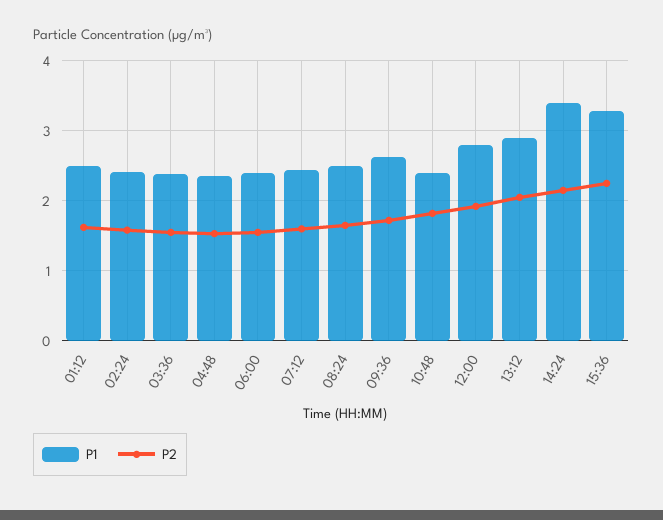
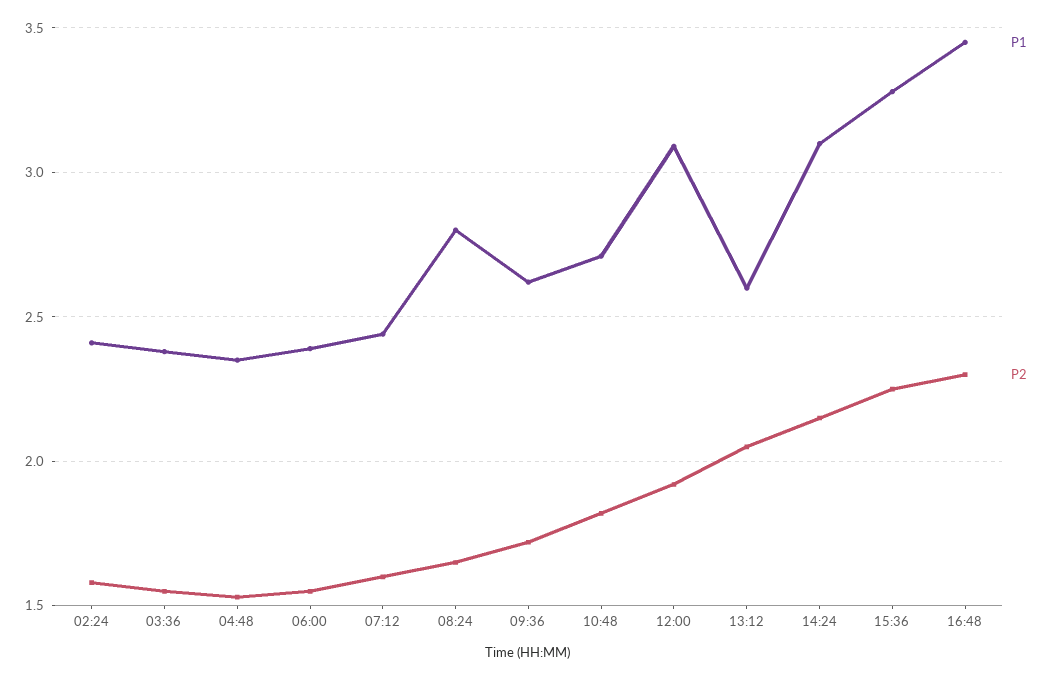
P1, 01:12: 2.5 -> none
P2, 01:12: 1.6 -> none
P1, 08:24: 2.5 -> 2.8
P1, 10:48: 2.4 -> 2.7
P1, 12:00: 2.8 -> 3.1
P1, 13:12: 2.9 -> 2.6
P1, 14:24: 3.4 -> 3.1
P1, 16:48: none -> 3.45
P2, 16:48: none -> 2.3

